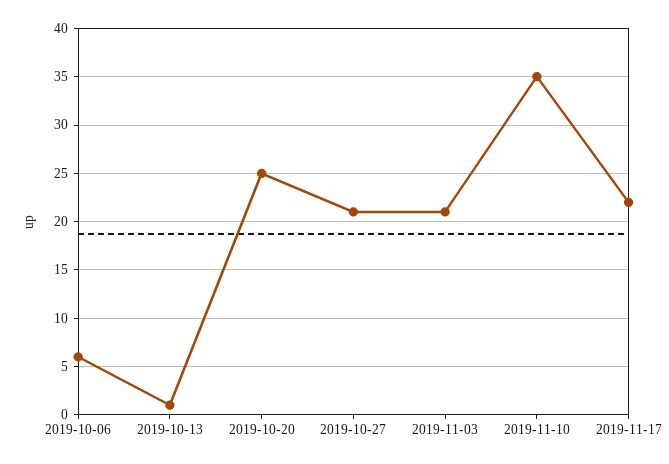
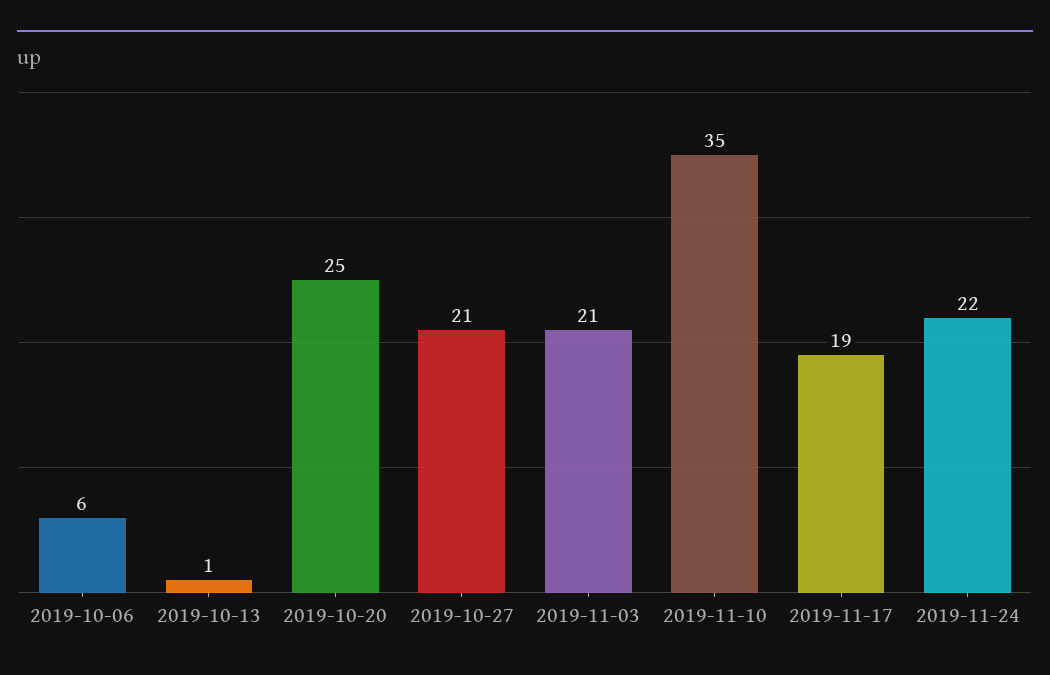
2019-11-17: 22 -> 19
2019-11-24: none -> 22

